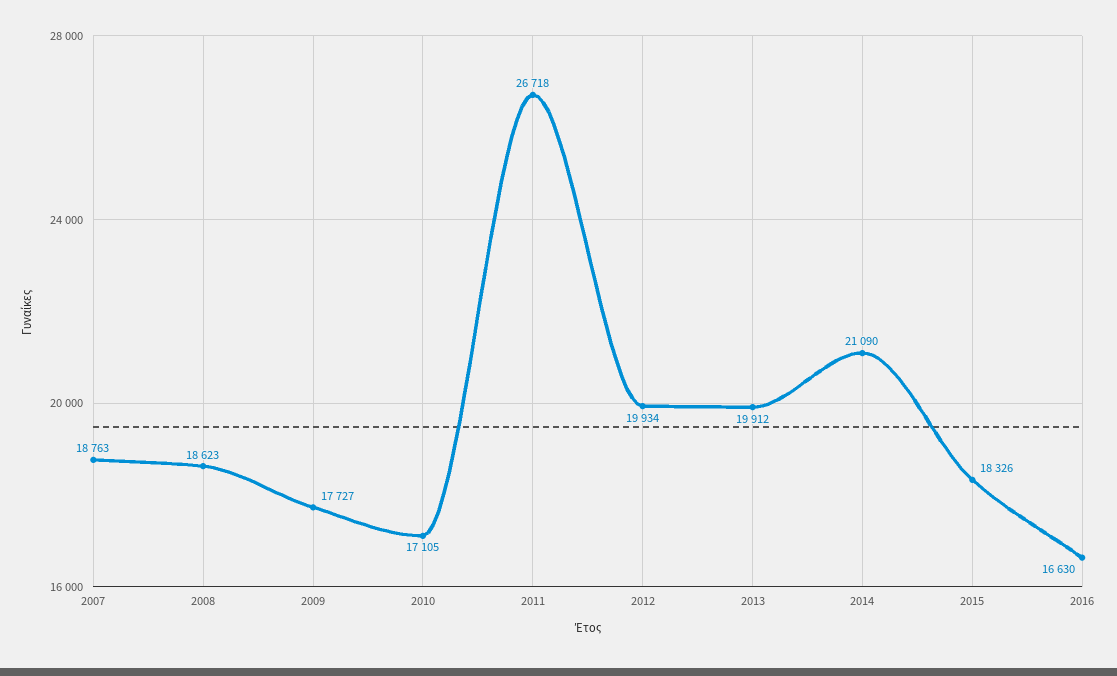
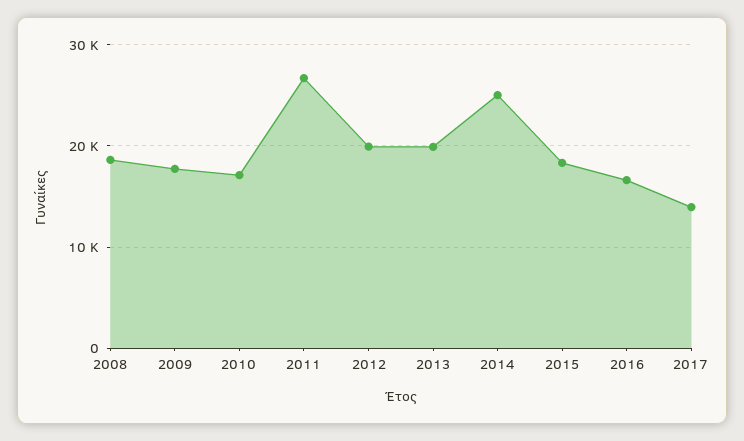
2007: 18763 -> none
2014: 21090 -> 25000
2017: none -> 14000

